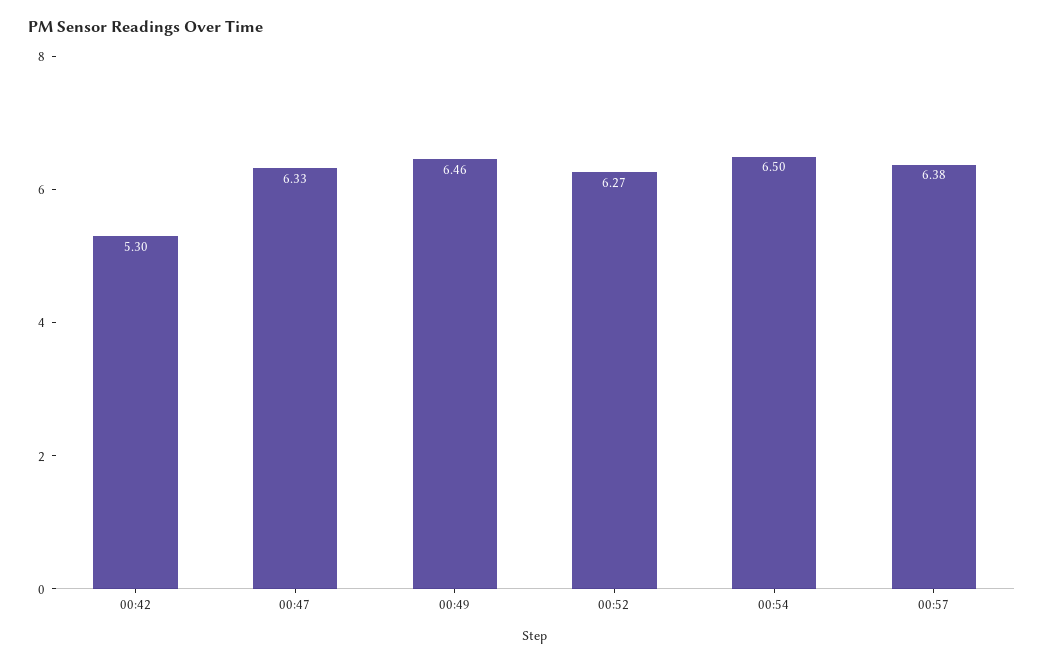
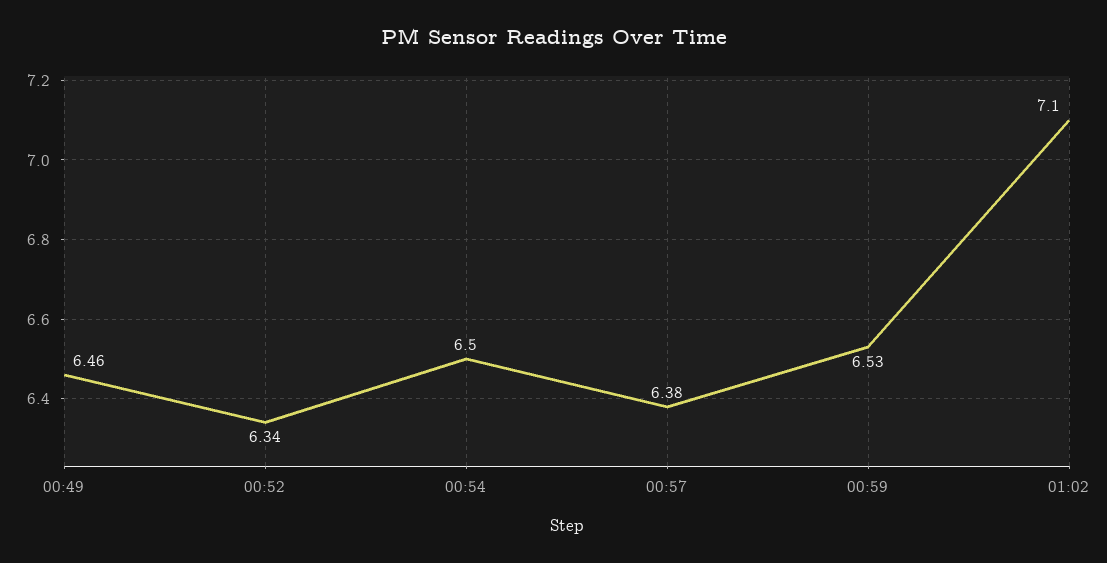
00:42: 5.3 -> none
00:47: 6.33 -> none
00:52: 6.27 -> 6.34
00:59: none -> 6.53
01:02: none -> 7.1

